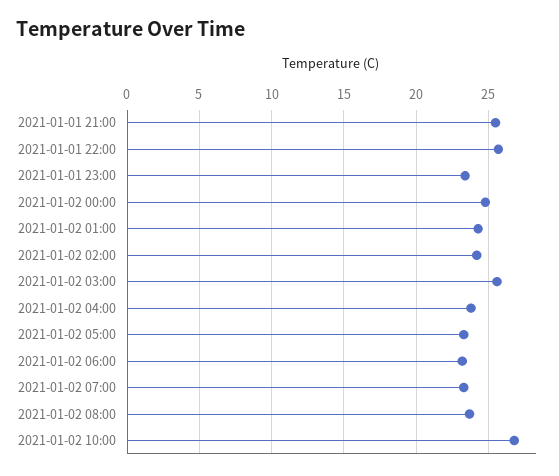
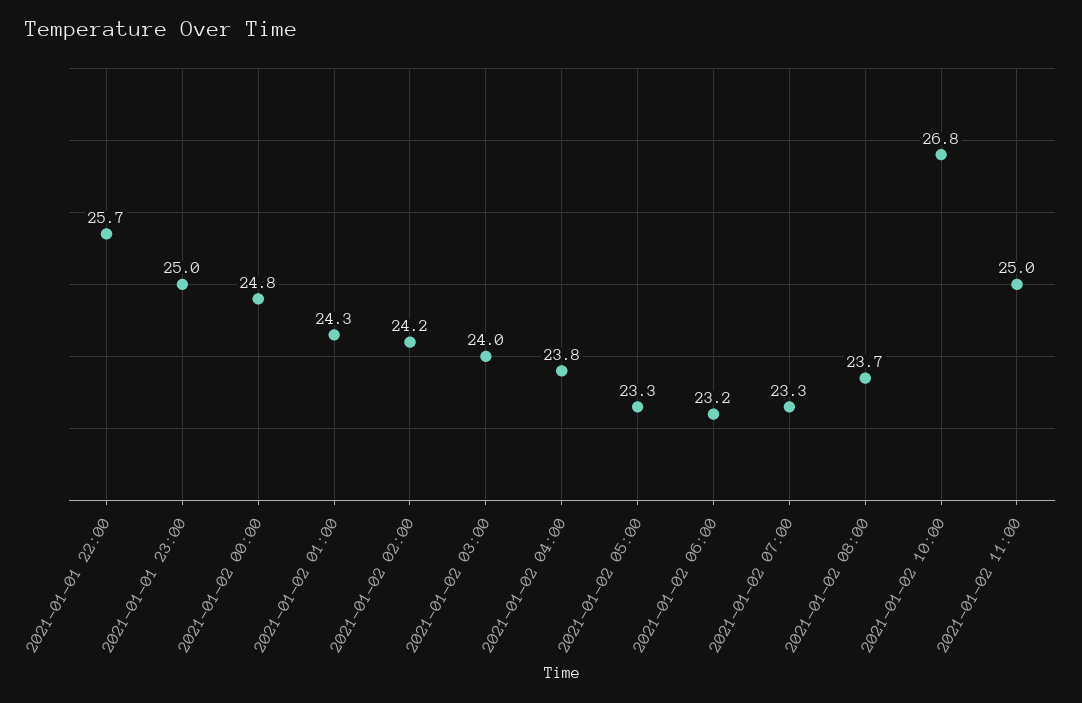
2021-01-01 21:00: 25.5 -> none
2021-01-01 23:00: 23.5 -> 25
2021-01-02 03:00: 25.5 -> 24
2021-01-02 11:00: none -> 25

